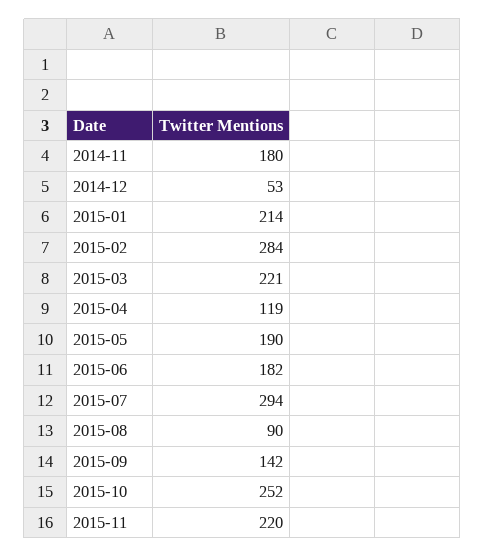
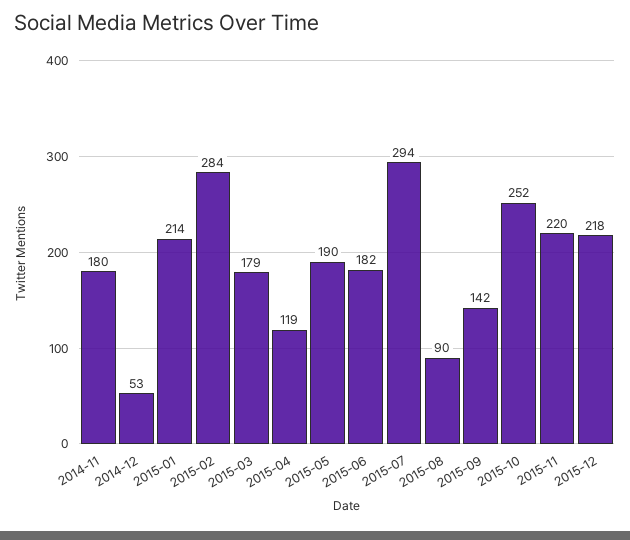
2015-03: 221 -> 179
2015-12: none -> 218

